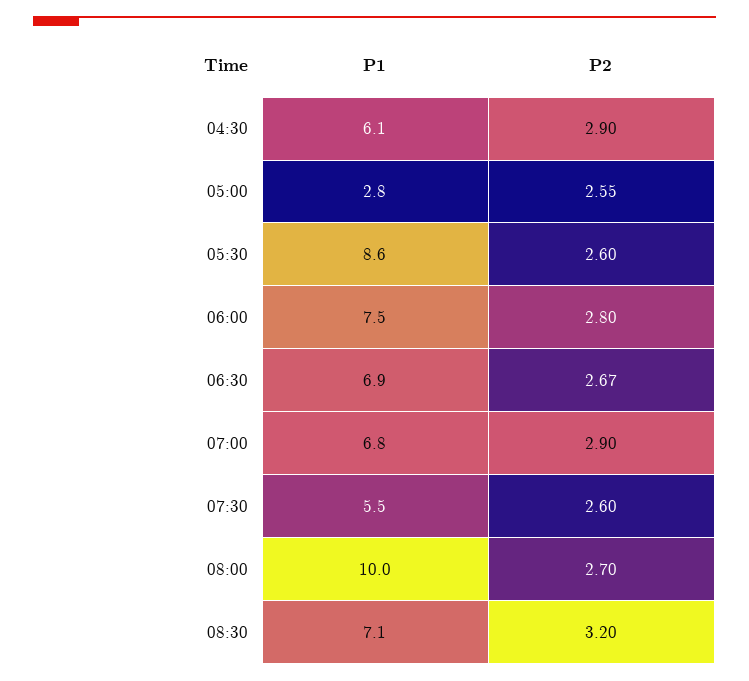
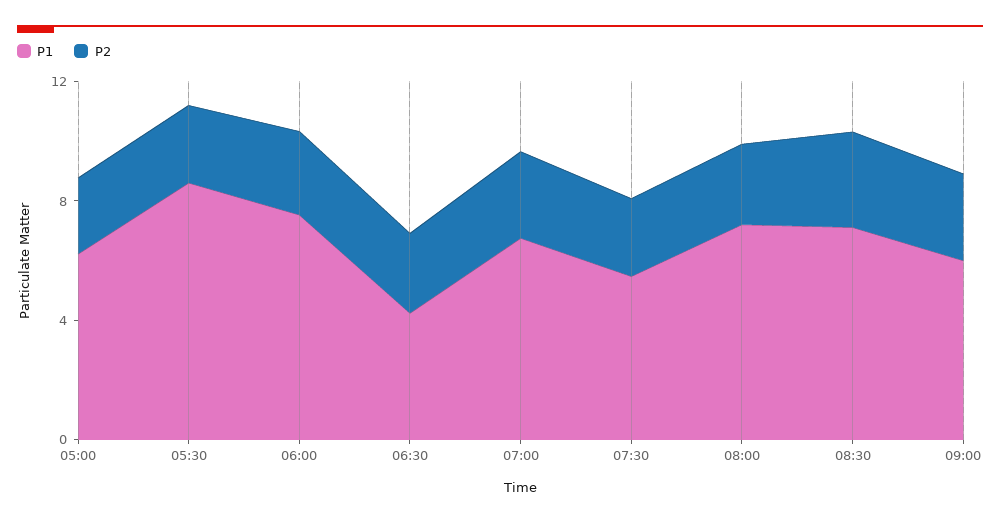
P1, 04:30: 6.1 -> none
P2, 04:30: 2.9 -> none
P1, 05:00: 2.8 -> 6
P1, 06:30: 6.9 -> 4
P1, 08:00: 10 -> 7
P1, 09:00: none -> 6
P2, 09:00: none -> 3

